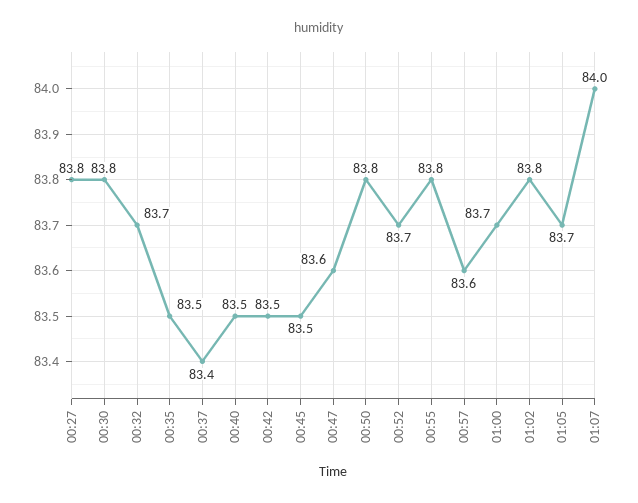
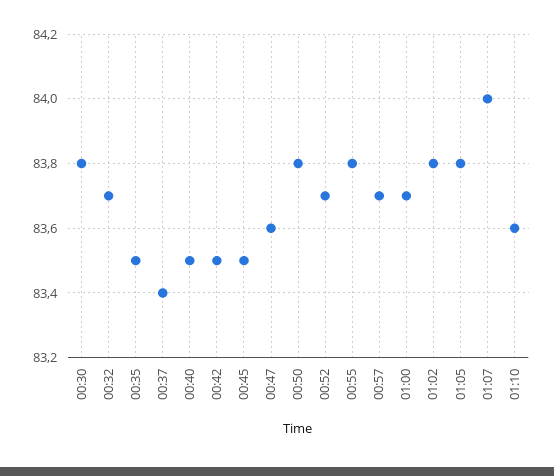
00:27: 83.8 -> none
00:57: 83.6 -> 83.7
01:05: 83.7 -> 83.8
01:10: none -> 83.6

